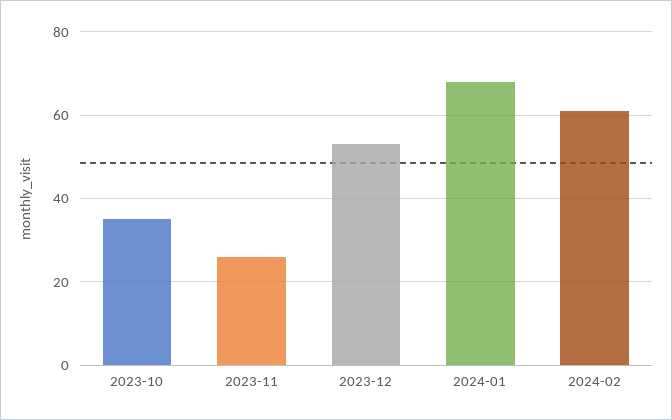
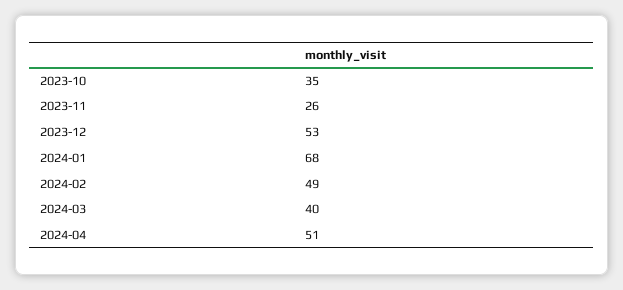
2024-02: 60 -> 49
2024-03: none -> 40
2024-04: none -> 51

